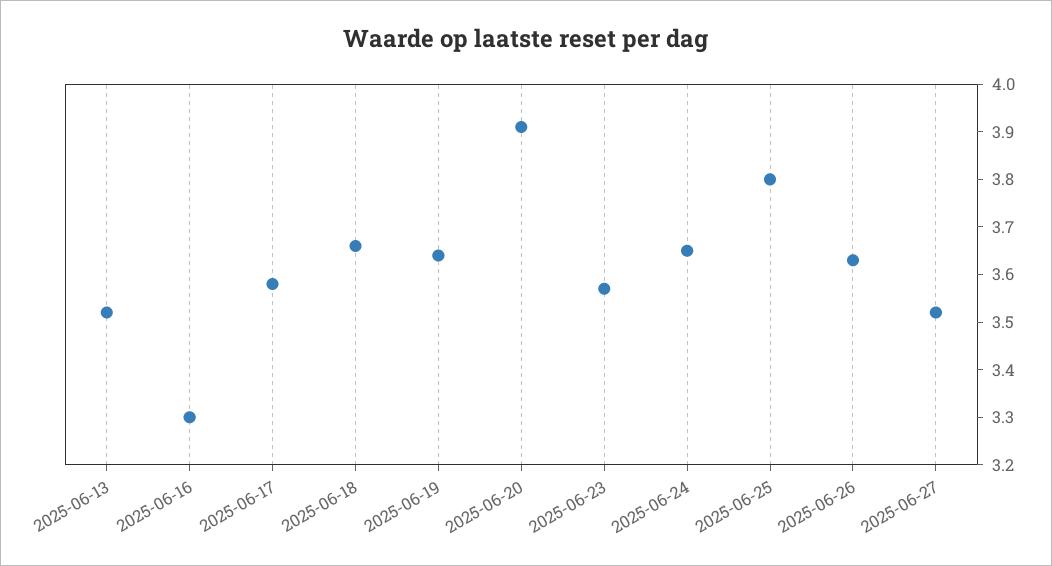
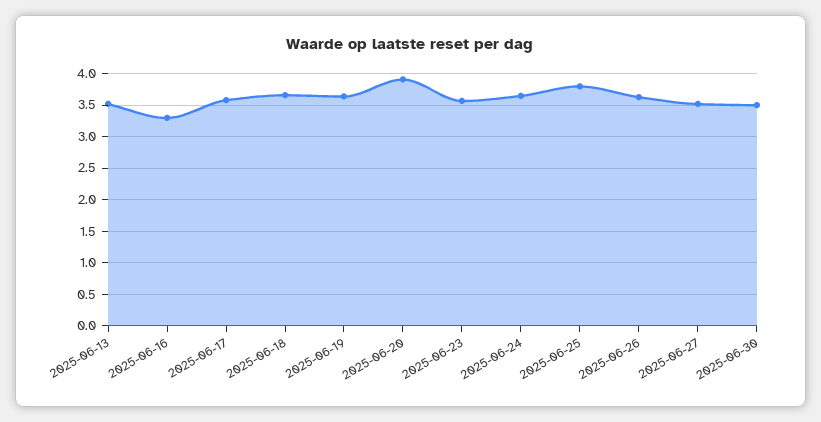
2025-06-30: none -> 3.5

